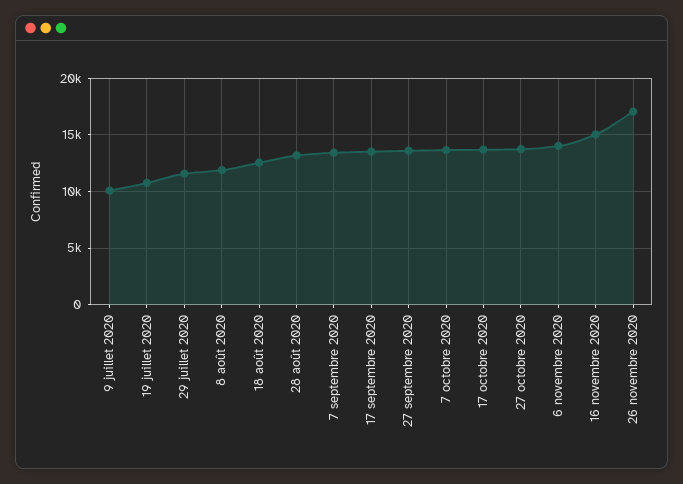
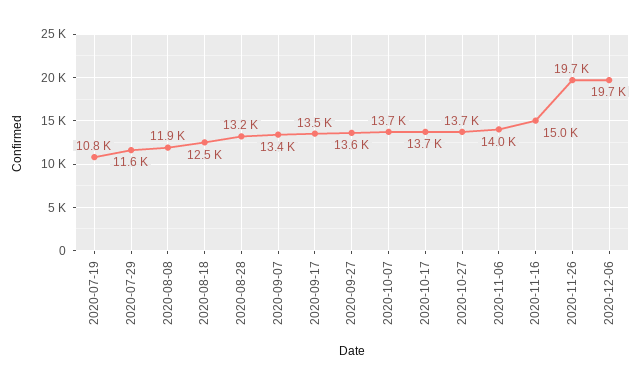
9 juillet 2020: 10000 -> none
26 novembre 2020: 17000 -> 19700
2020-12-06: none -> 19700

